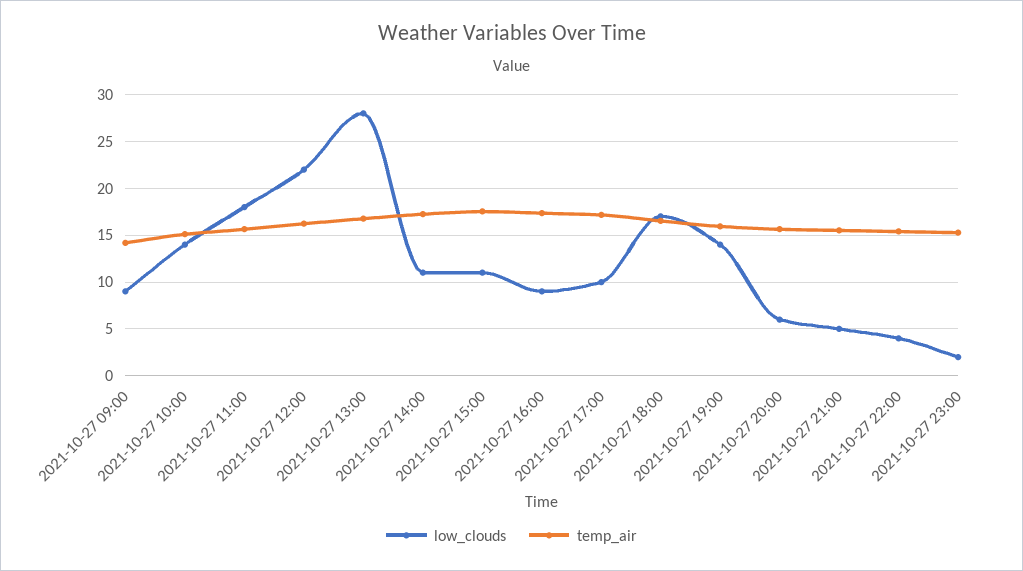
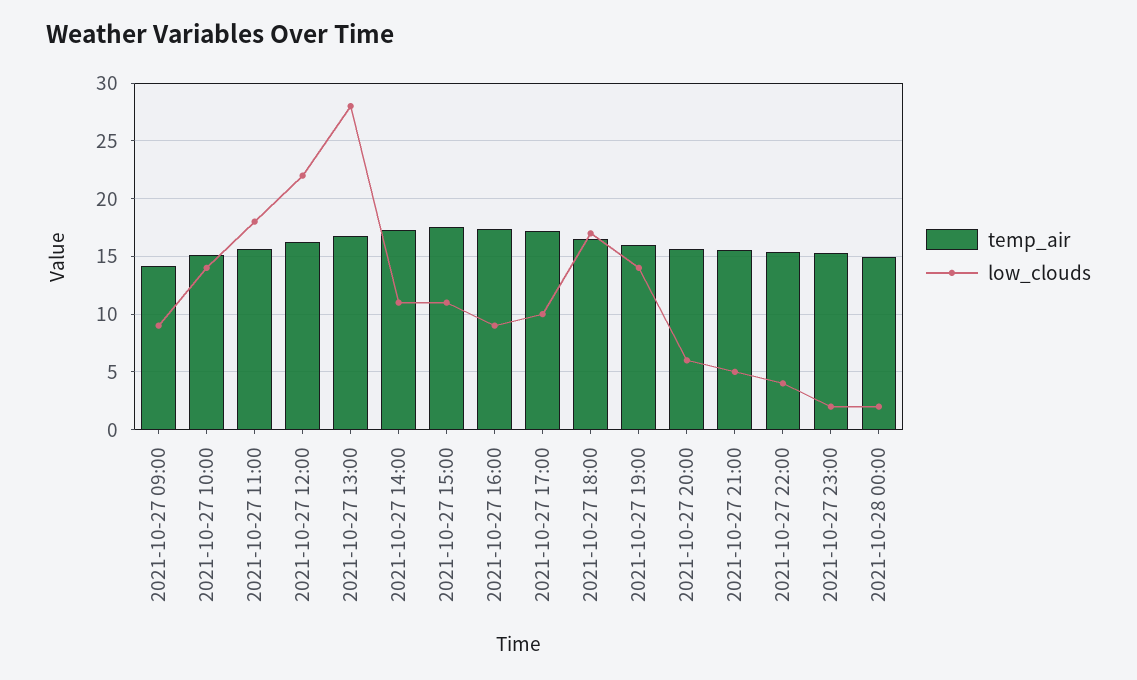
temp_air, 2021-10-28 00:00: none -> 15
low_clouds, 2021-10-28 00:00: none -> 2

